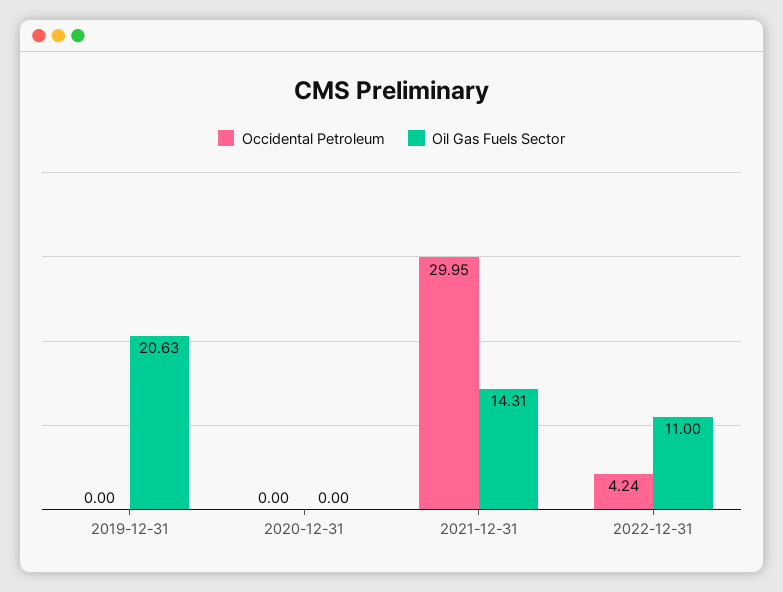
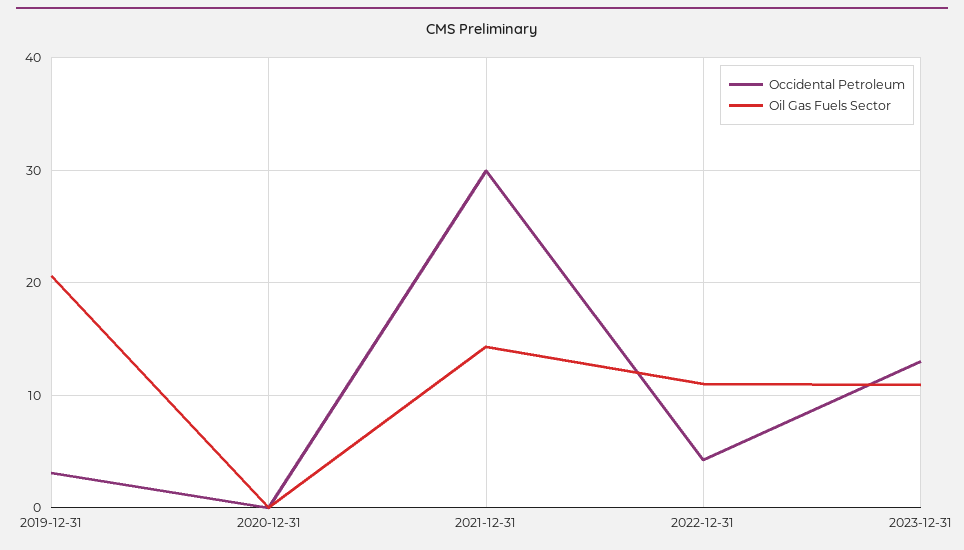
Occidental Petroleum, 2019-12-31: 0 -> 3
Occidental Petroleum, 2023-12-31: none -> 13
Oil Gas Fuels Sector, 2023-12-31: none -> 11

